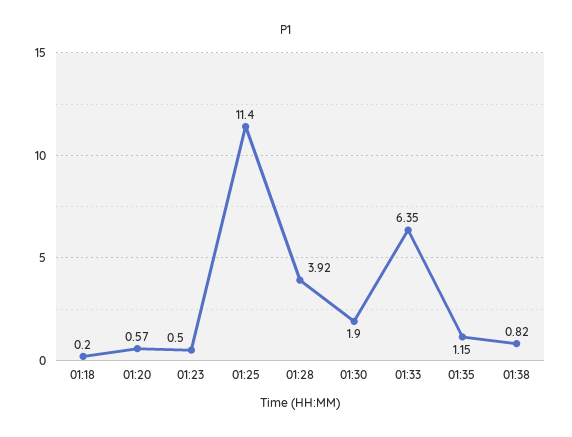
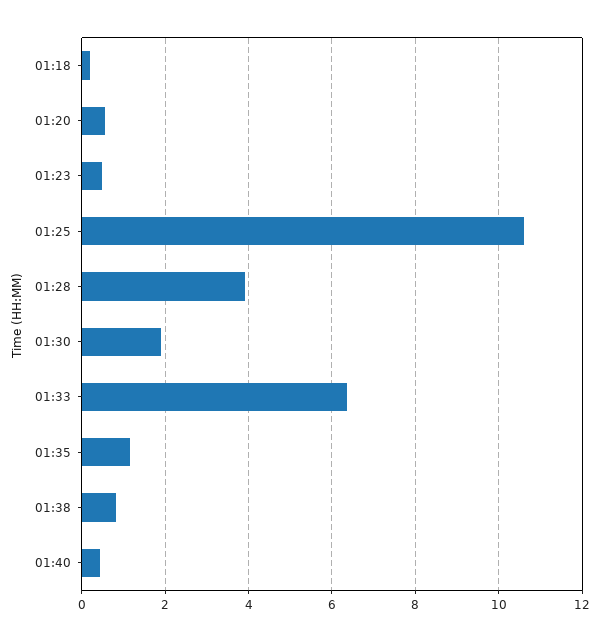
01:25: 11.4 -> 10.6
01:40: none -> 0.4

